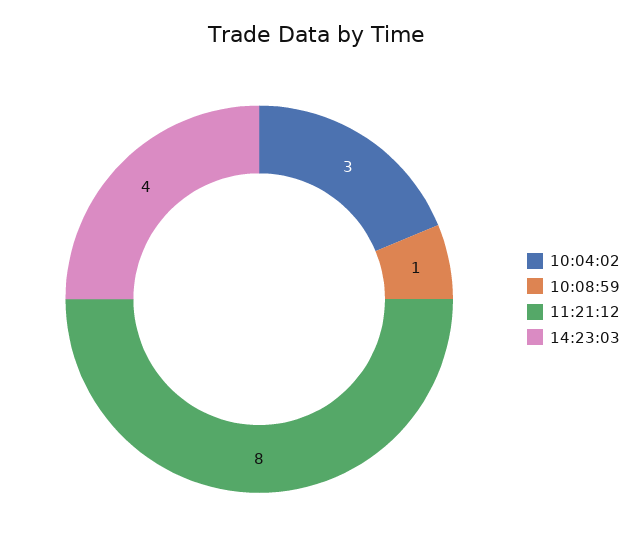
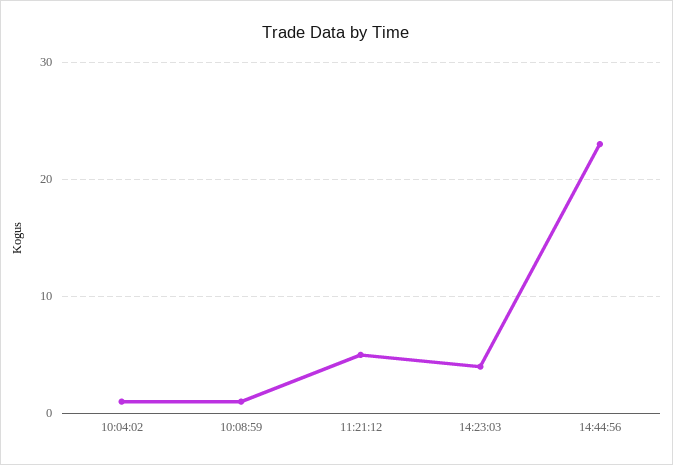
10:04:02: 3 -> 1
11:21:12: 8 -> 5
14:44:56: none -> 23

